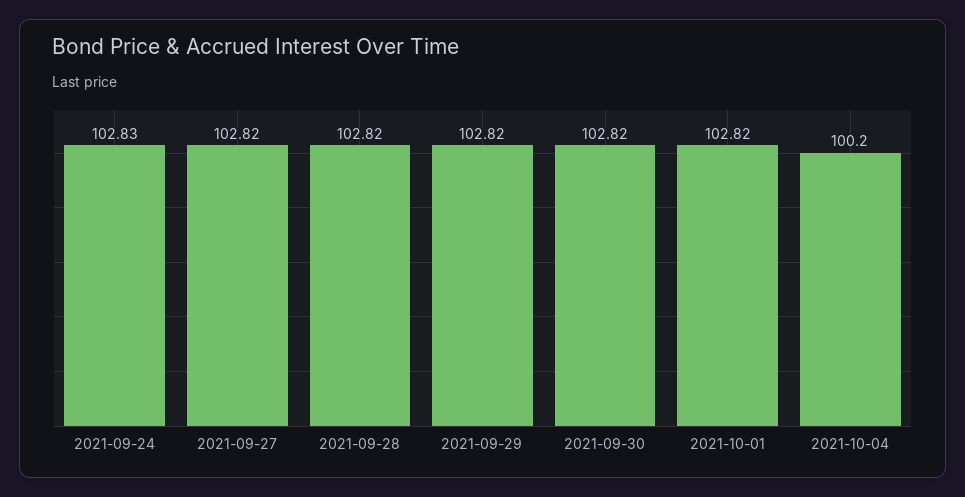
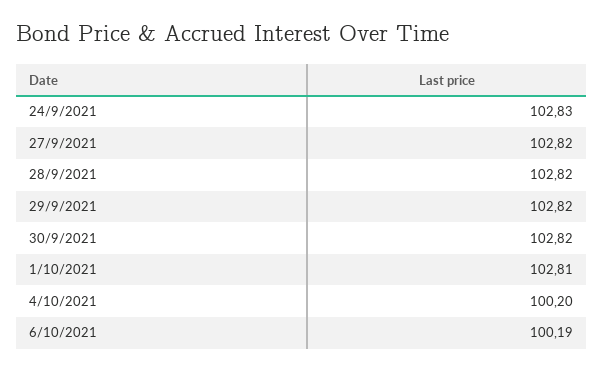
2021-10-01: 102.82 -> 102.81
6/10/2021: none -> 100.19

